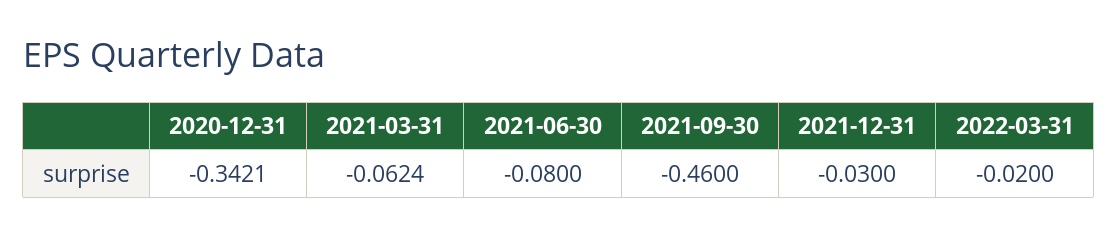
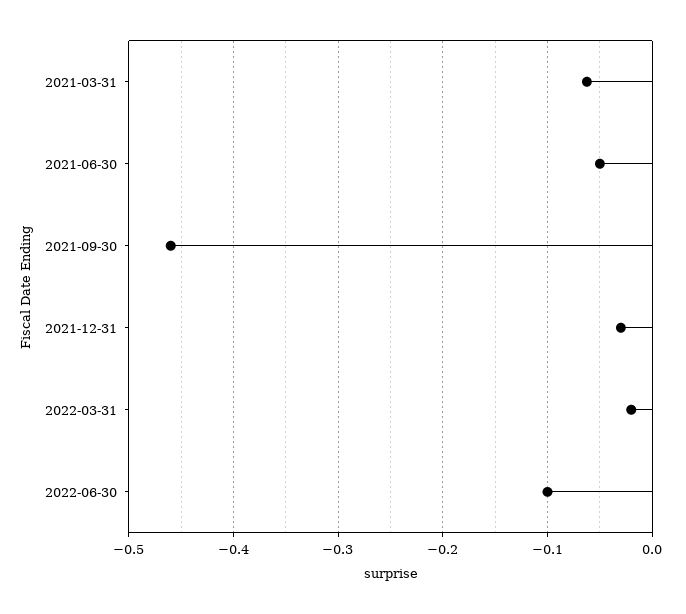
2020-12-31: -0.3421 -> none
2021-06-30: -0.08 -> -0.05
2022-06-30: none -> -0.1

